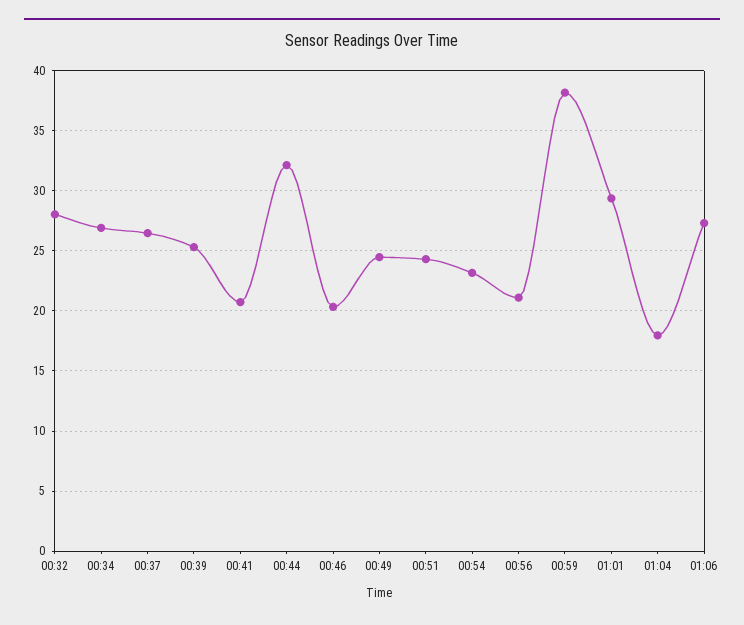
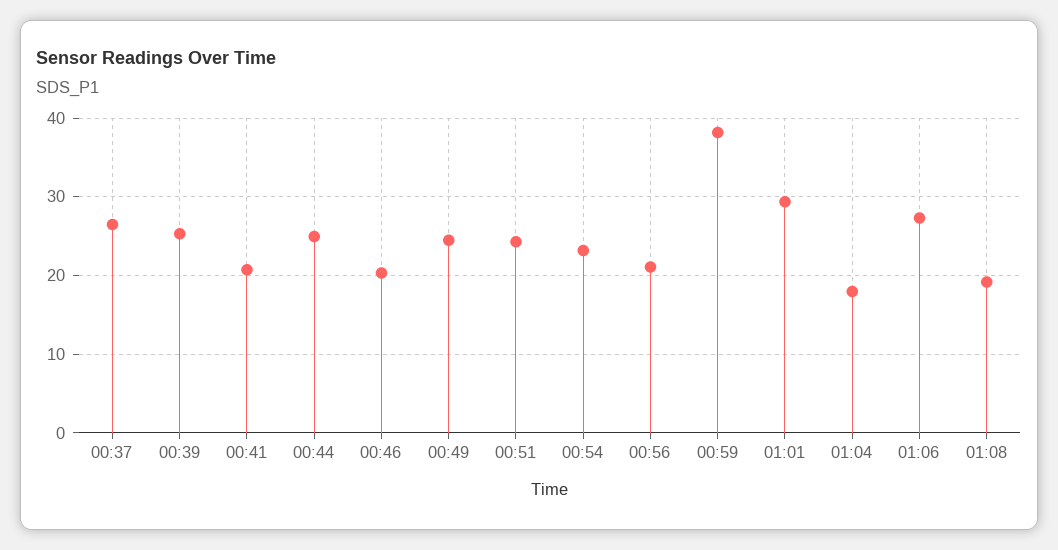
00:32: 28 -> none
00:34: 27 -> none
00:44: 32 -> 25
01:08: none -> 19

